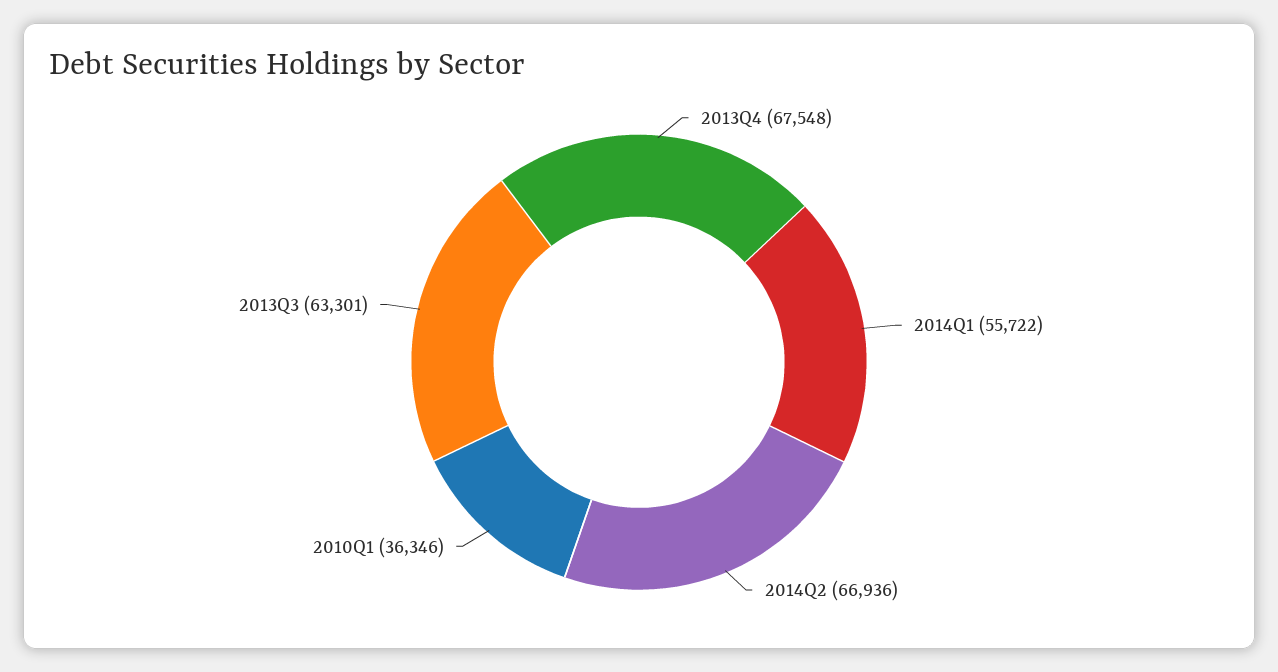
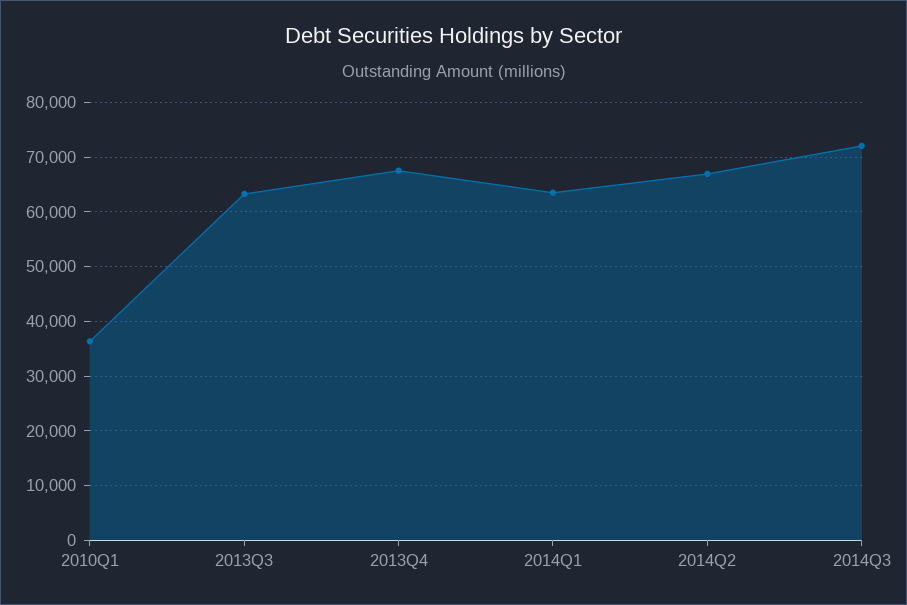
2014Q1: 55722 -> 64000
2014Q3: none -> 72000

